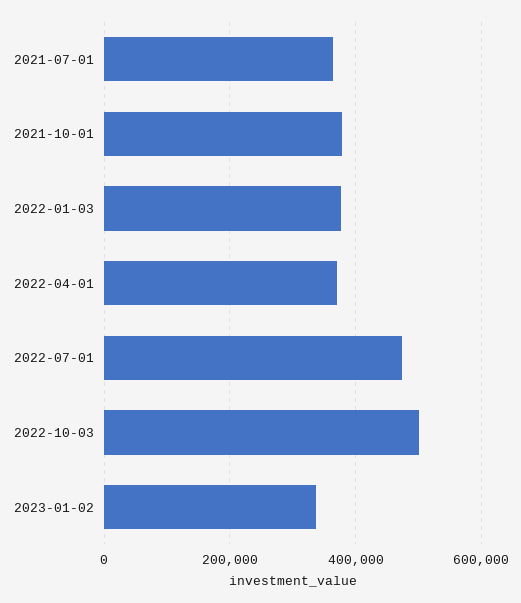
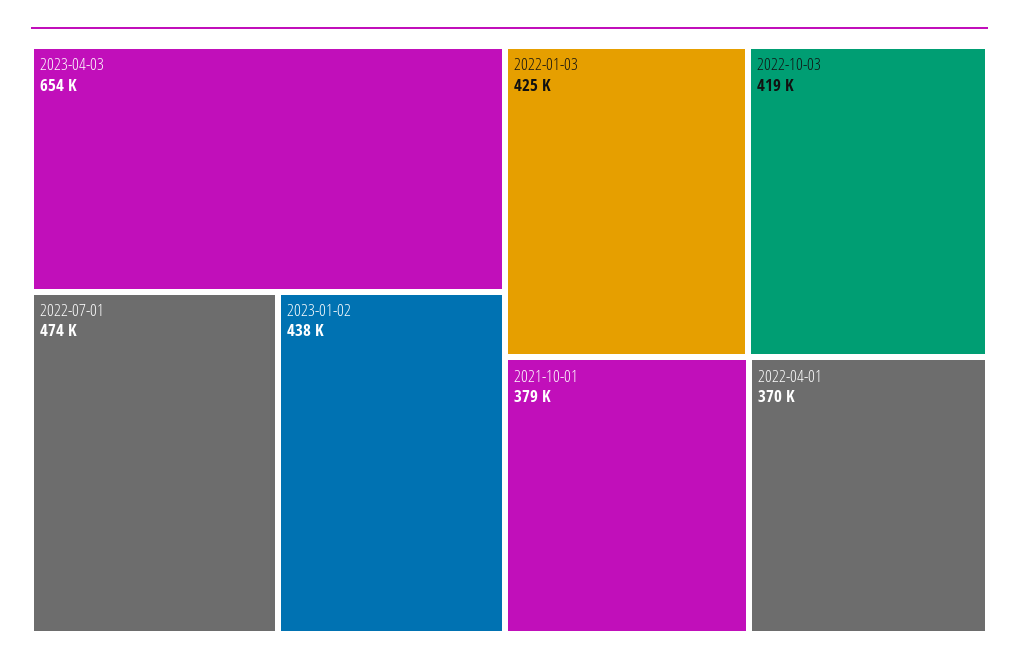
2021-07-01: 360000 -> none
2022-01-03: 380000 -> 425000
2022-10-03: 500000 -> 419000
2023-01-02: 340000 -> 438000
2023-04-03: none -> 654000

